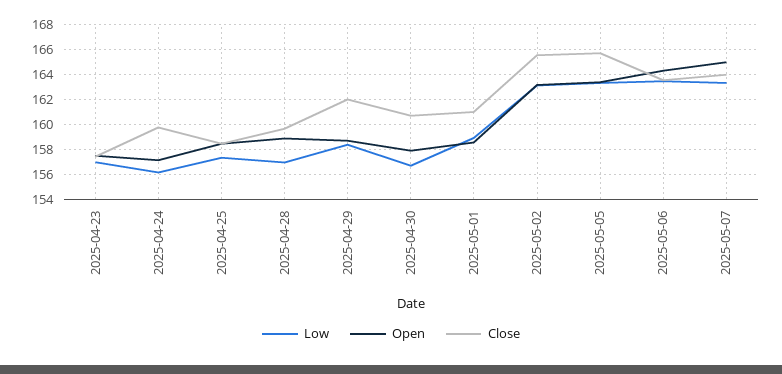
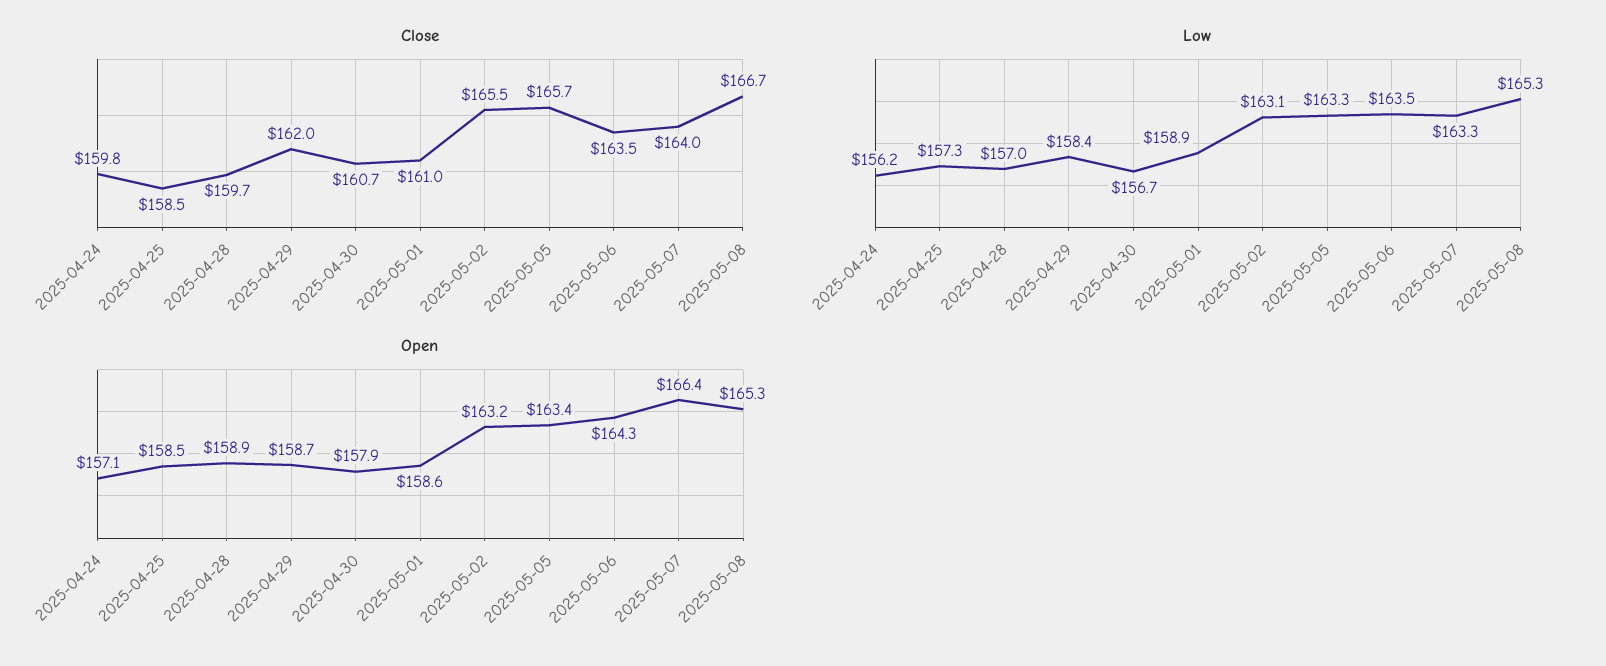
Low, 2025-04-23: 157 -> none
Open, 2025-04-23: 157.5 -> none
Close, 2025-04-23: 157.5 -> none
Open, 2025-05-07: 165 -> 166.4
Close, 2025-05-08: none -> 166.7
Low, 2025-05-08: none -> 165.3
Open, 2025-05-08: none -> 165.3

